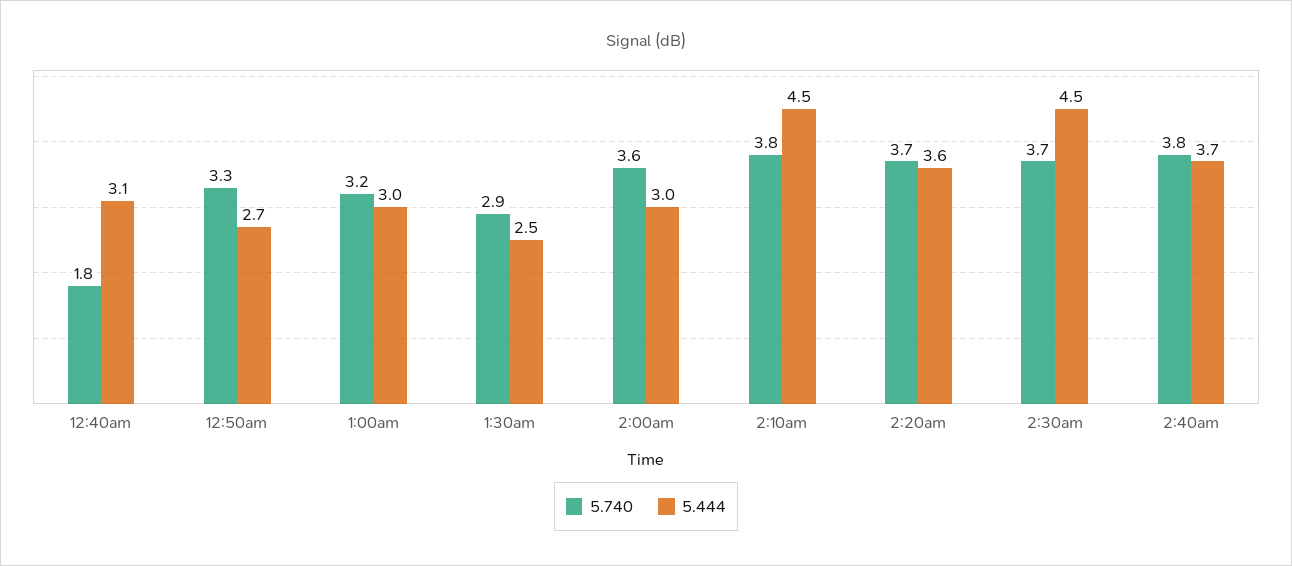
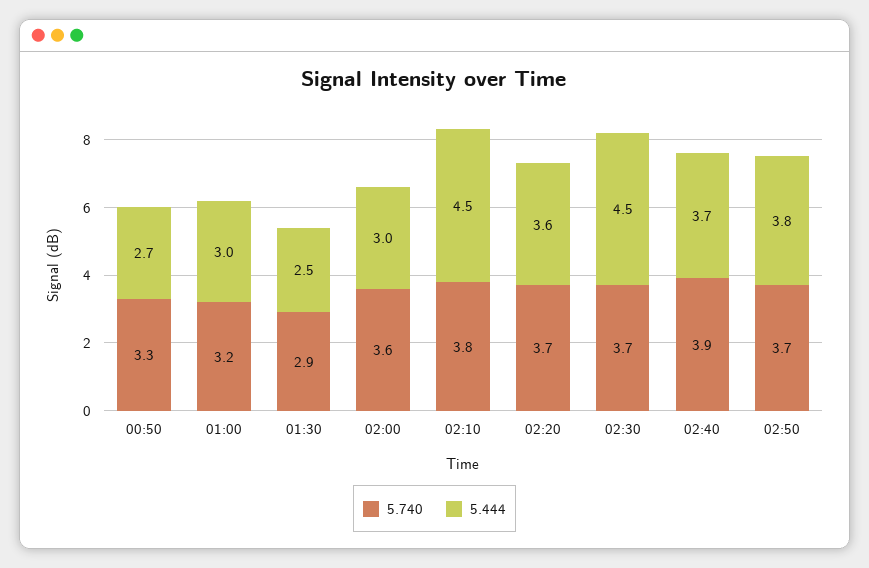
5.740, 12:40am: 1.8 -> none
5.444, 12:40am: 3.1 -> none
5.740, 2:40am: 3.8 -> 3.9
5.740, 02:50: none -> 3.7
5.444, 02:50: none -> 3.8

